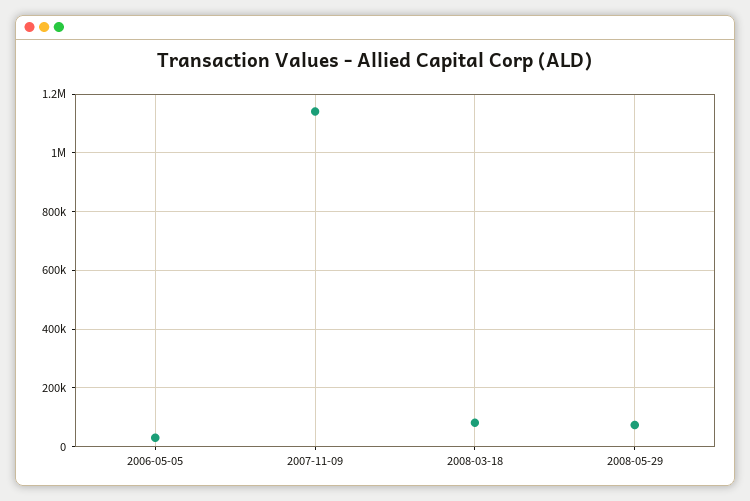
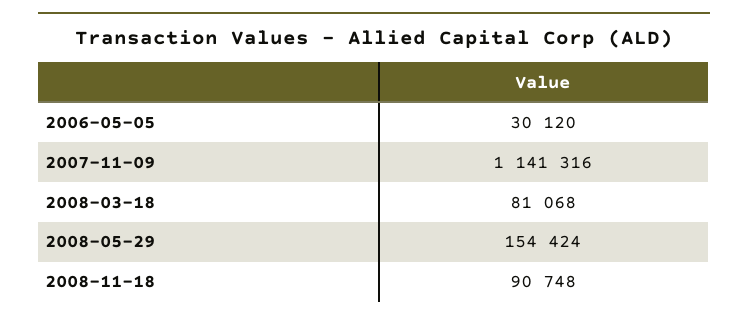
2008-05-29: 75000 -> 154424
2008-11-18: none -> 90748

